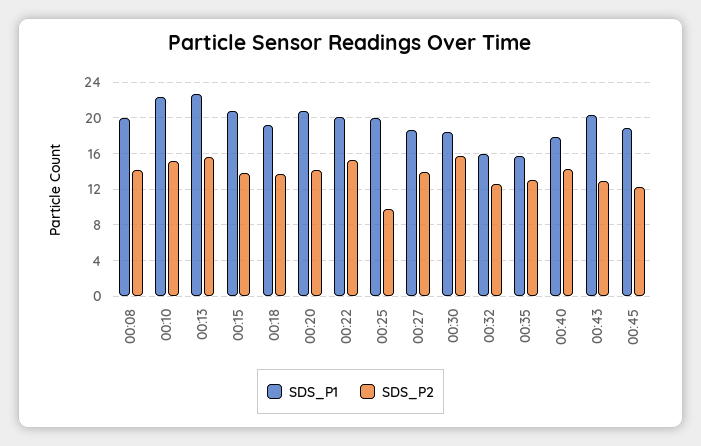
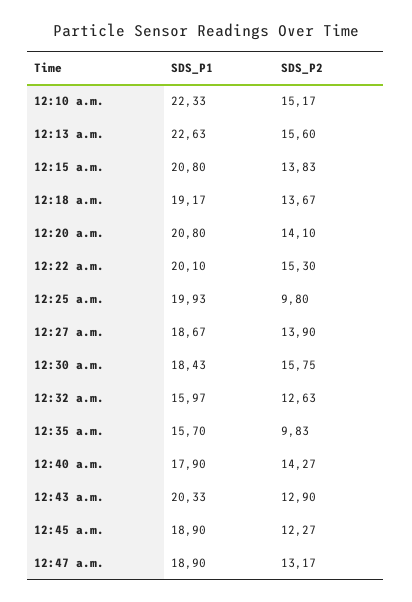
SDS_P1, 00:08: 20 -> none
SDS_P2, 00:08: 14 -> none
SDS_P2, 00:35: 13 -> 9.83
SDS_P1, 12:47 a.m.: none -> 18.9
SDS_P2, 12:47 a.m.: none -> 13.17

